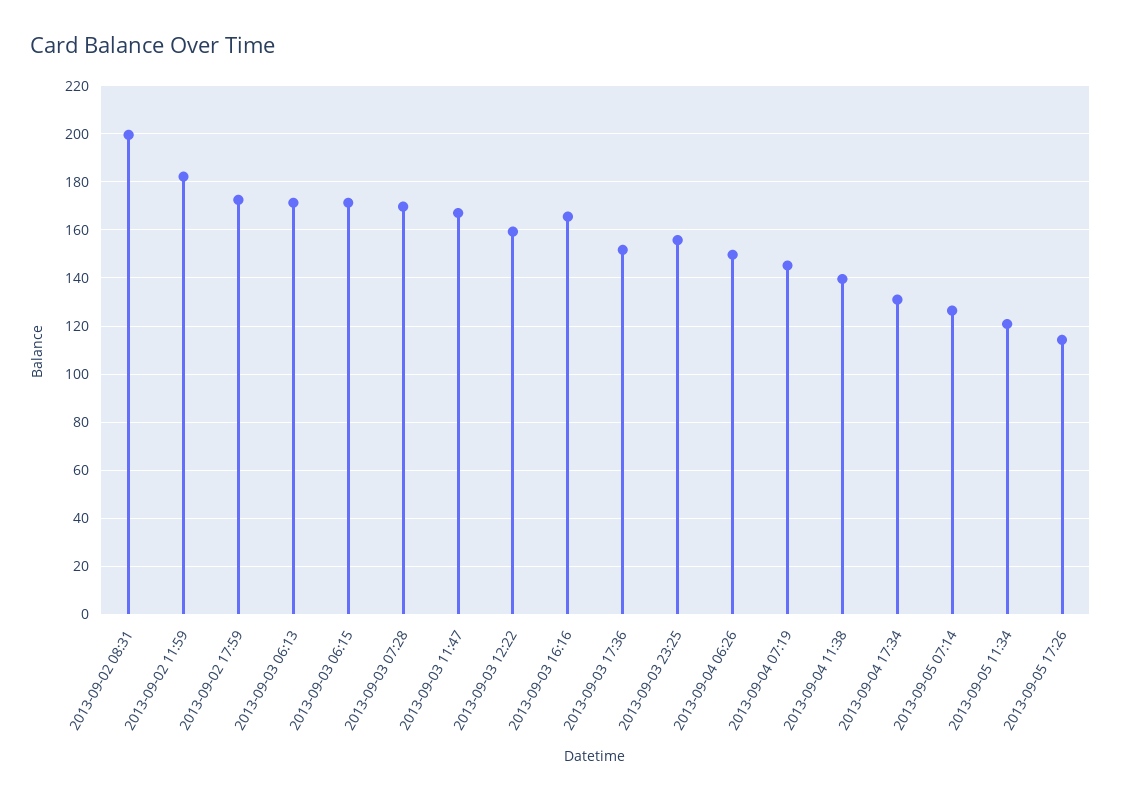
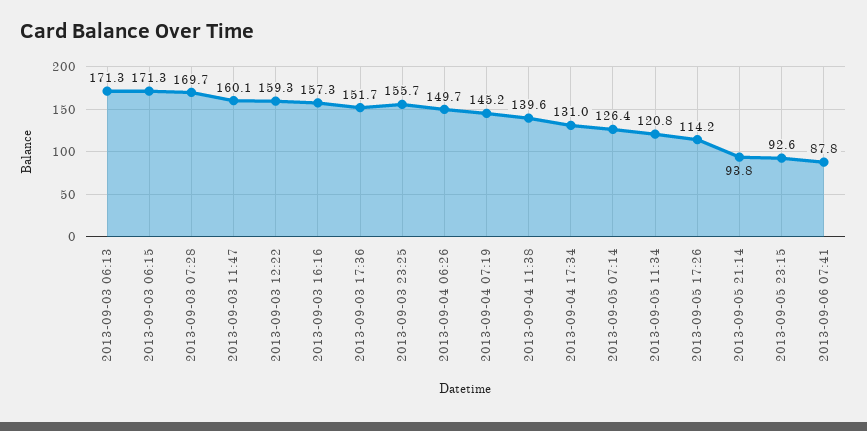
2013-09-02 08:31: 200 -> none
2013-09-02 11:59: 182.5 -> none
2013-09-02 17:59: 172.5 -> none
2013-09-03 11:47: 167.5 -> 160.1
2013-09-03 16:16: 165 -> 157.3
2013-09-05 21:14: none -> 93.8
2013-09-05 23:15: none -> 92.6
2013-09-06 07:41: none -> 87.8

